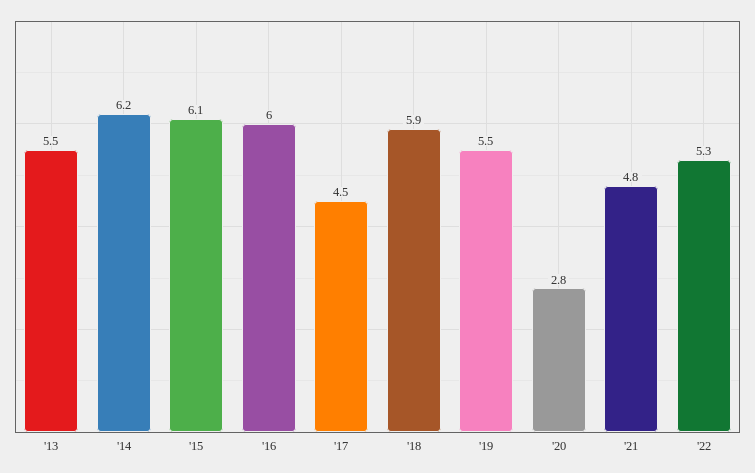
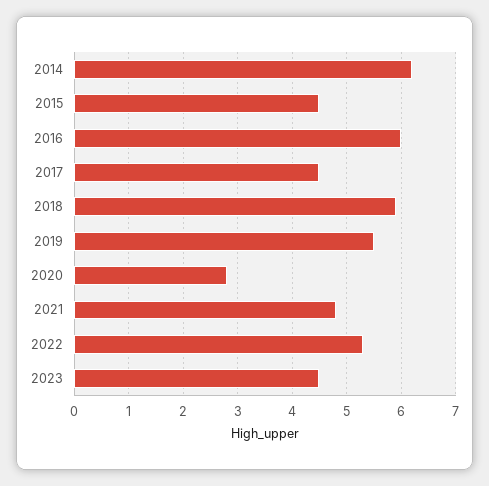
'13: 5.5 -> none
'15: 6.1 -> 4.5
2023: none -> 4.5

